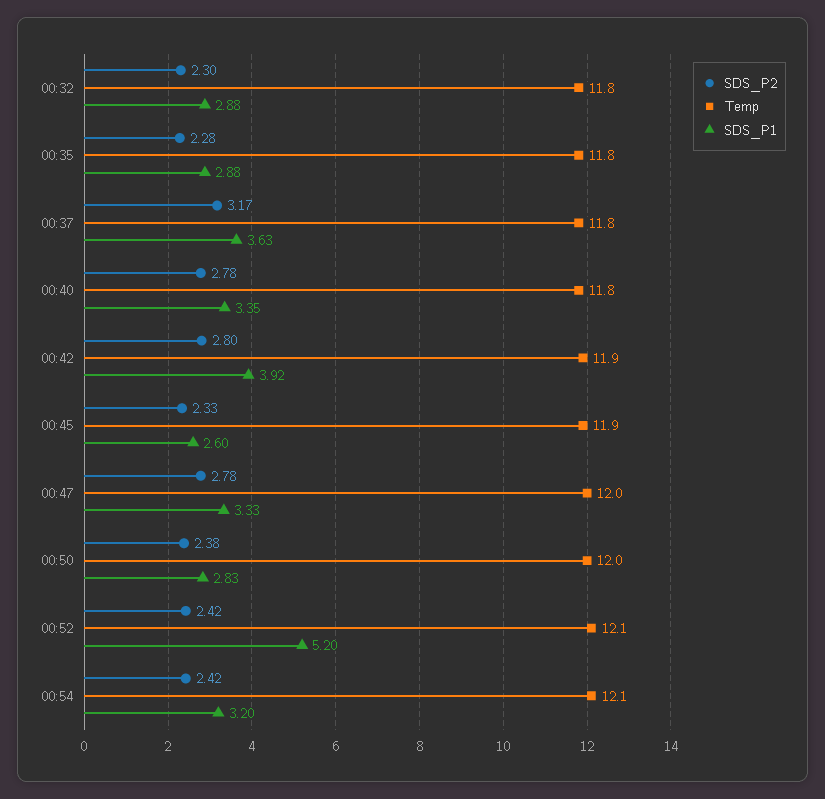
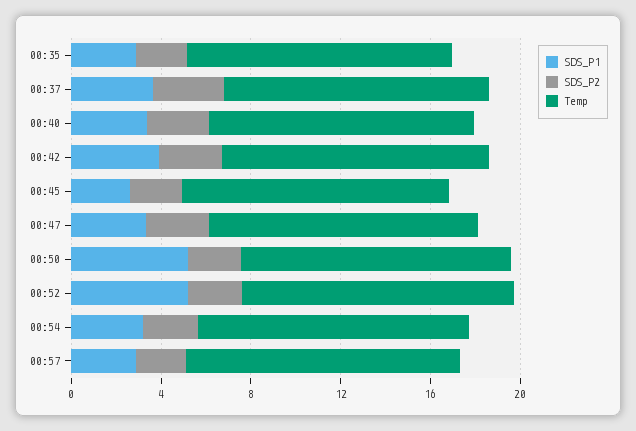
SDS_P2, 00:32: 2.3 -> none
Temp, 00:32: 11.8 -> none
SDS_P1, 00:32: 2.88 -> none
SDS_P1, 00:50: 2.83 -> 5
SDS_P1, 00:57: none -> 3
SDS_P2, 00:57: none -> 2
Temp, 00:57: none -> 12

